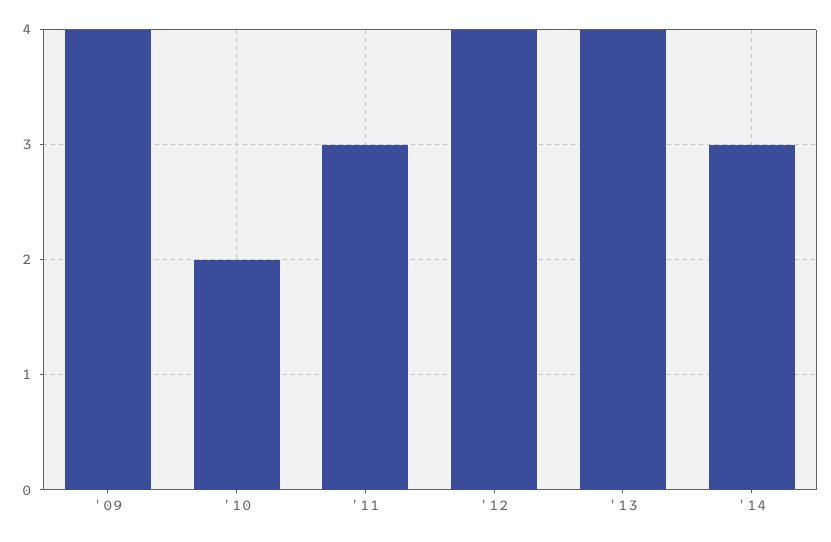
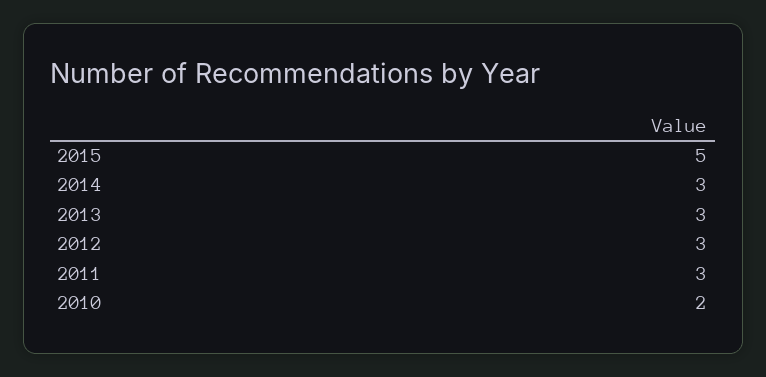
'09: 4 -> none
'12: 4 -> 3
'13: 4 -> 3
2015: none -> 5

